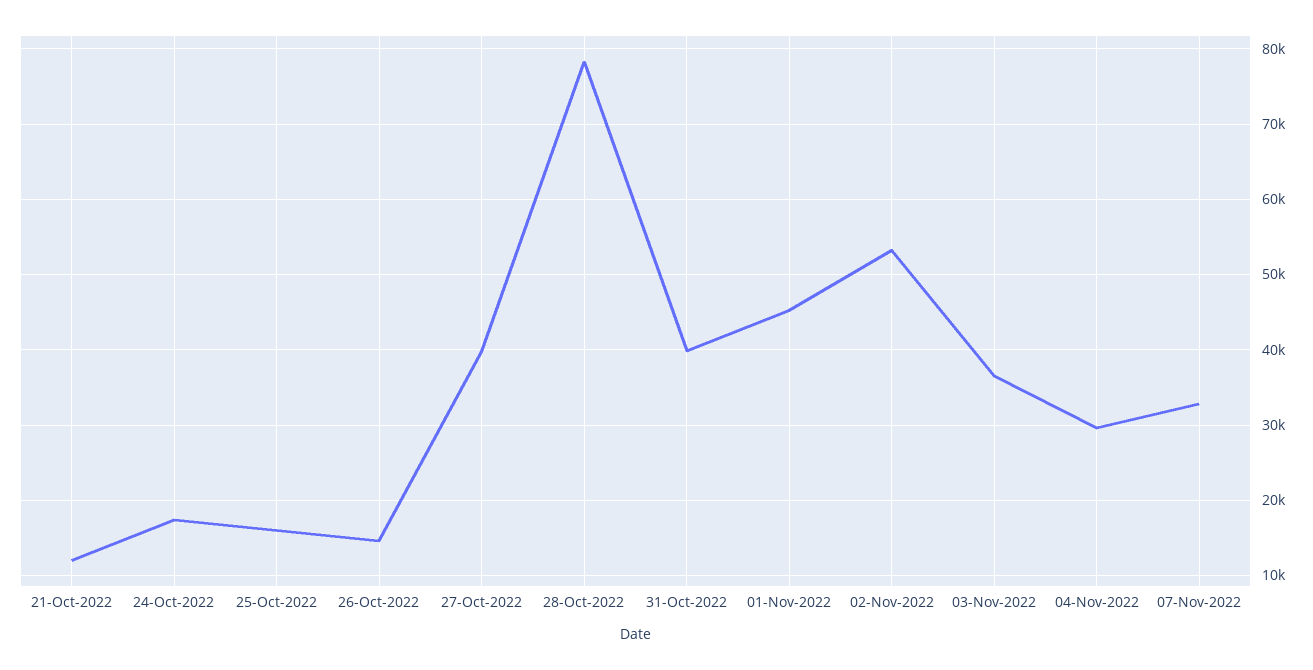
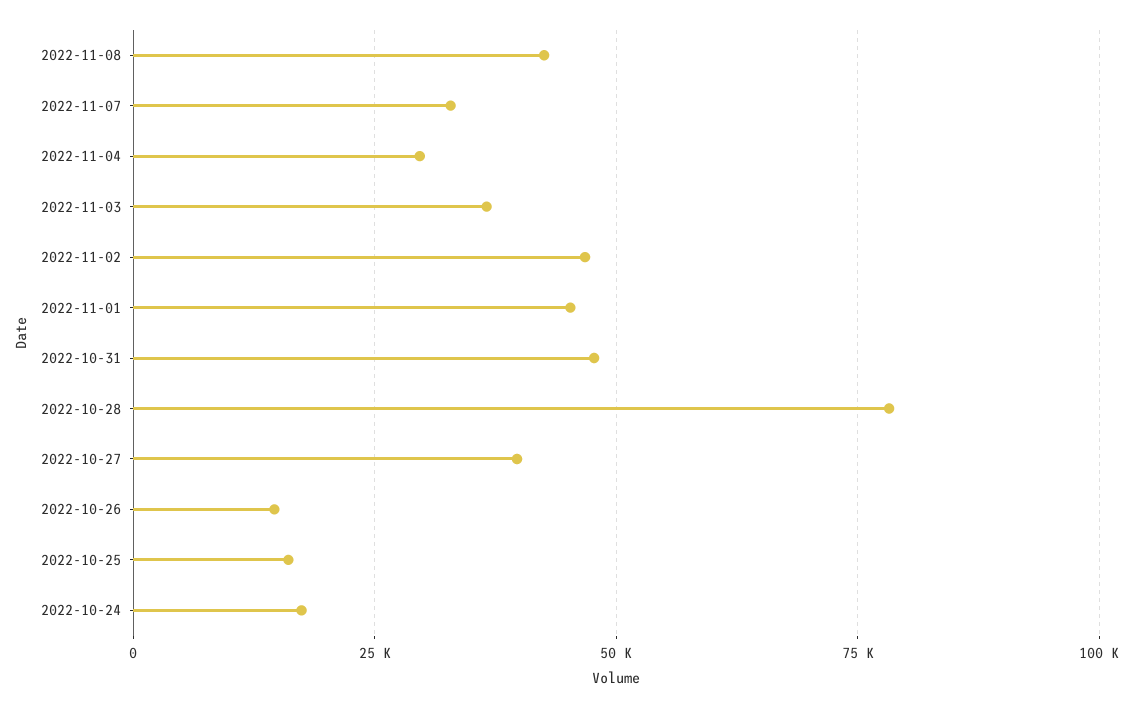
21-Oct-2022: 12000 -> none
31-Oct-2022: 40000 -> 47500
02-Nov-2022: 53000 -> 47500
2022-11-08: none -> 42500

